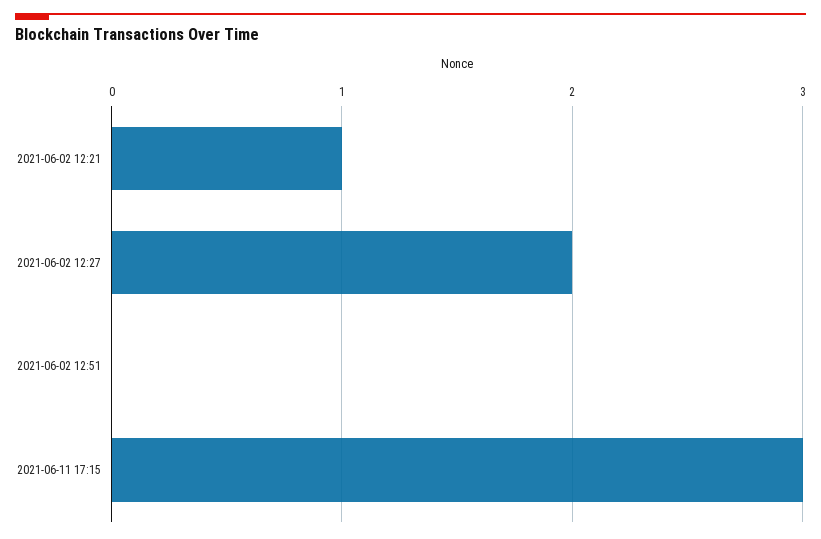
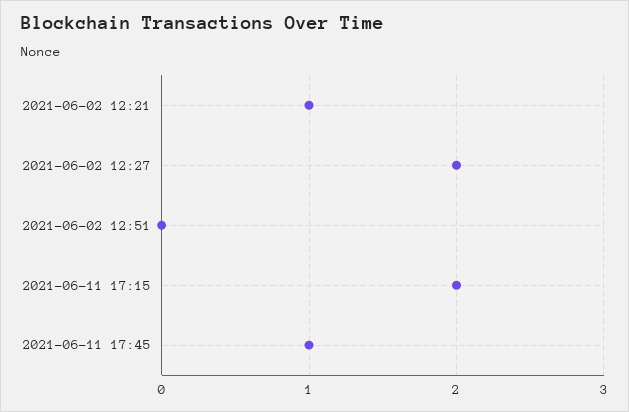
2021-06-11 17:15: 3 -> 2
2021-06-11 17:45: none -> 1

